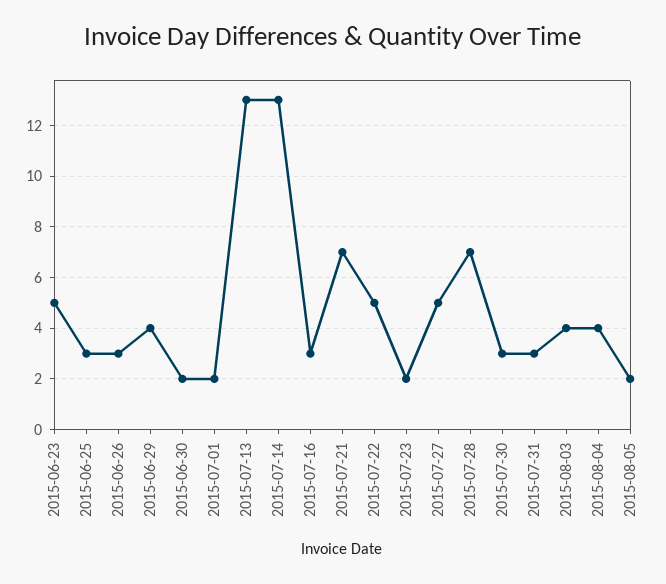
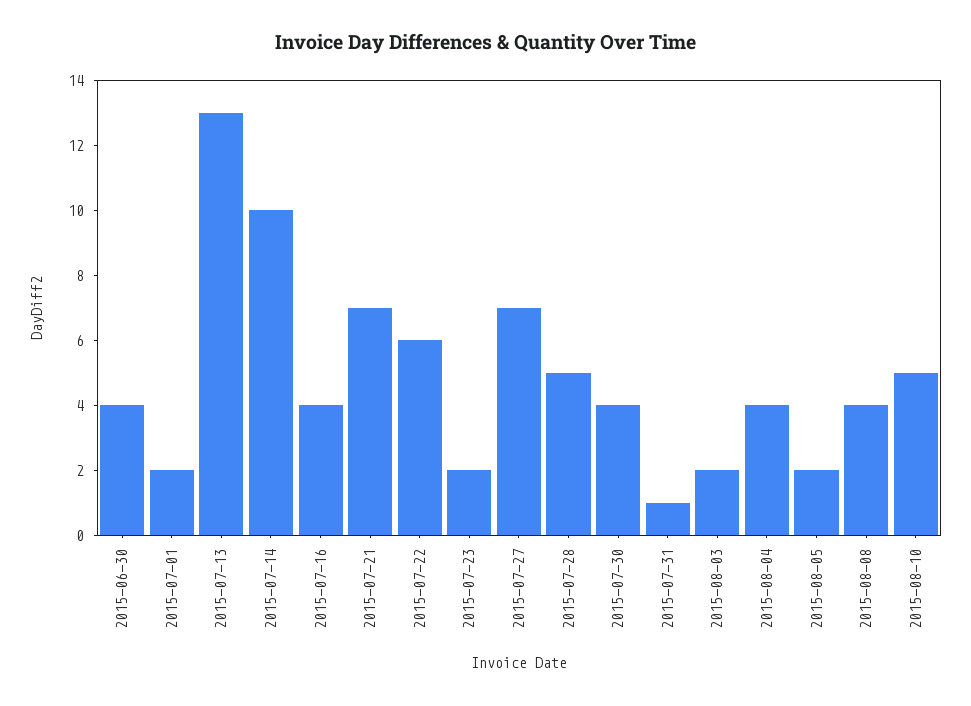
2015-06-23: 5 -> none
2015-06-25: 3 -> none
2015-06-26: 3 -> none
2015-06-29: 4 -> none
2015-06-30: 2 -> 4
2015-07-14: 13 -> 10
2015-07-16: 3 -> 4
2015-07-22: 5 -> 6
2015-07-27: 5 -> 7
2015-07-28: 7 -> 5
2015-07-30: 3 -> 4
2015-07-31: 3 -> 1
2015-08-03: 4 -> 2
2015-08-08: none -> 4
2015-08-10: none -> 5

